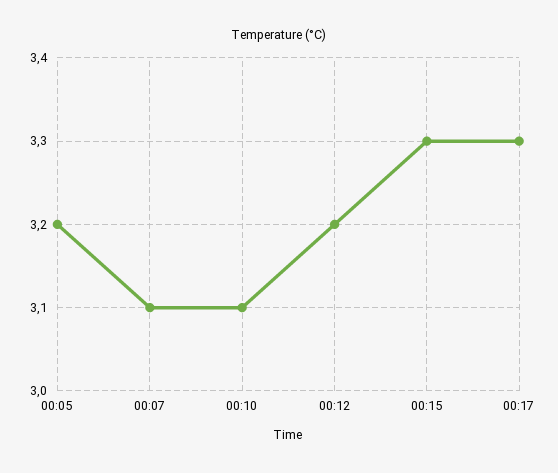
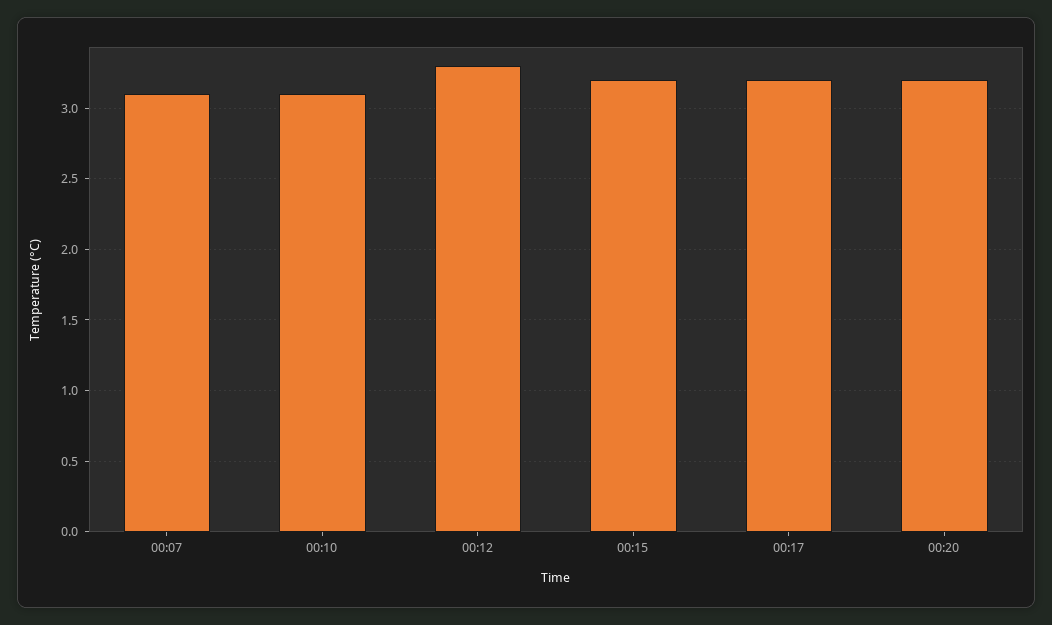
00:05: 3.2 -> none
00:12: 3.2 -> 3.3
00:15: 3.3 -> 3.2
00:17: 3.3 -> 3.2
00:20: none -> 3.2

